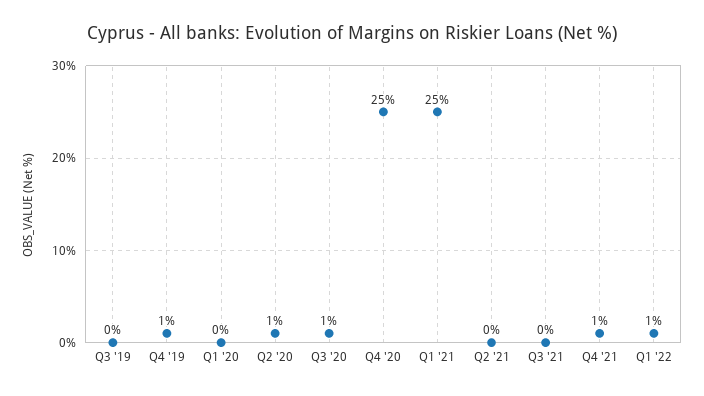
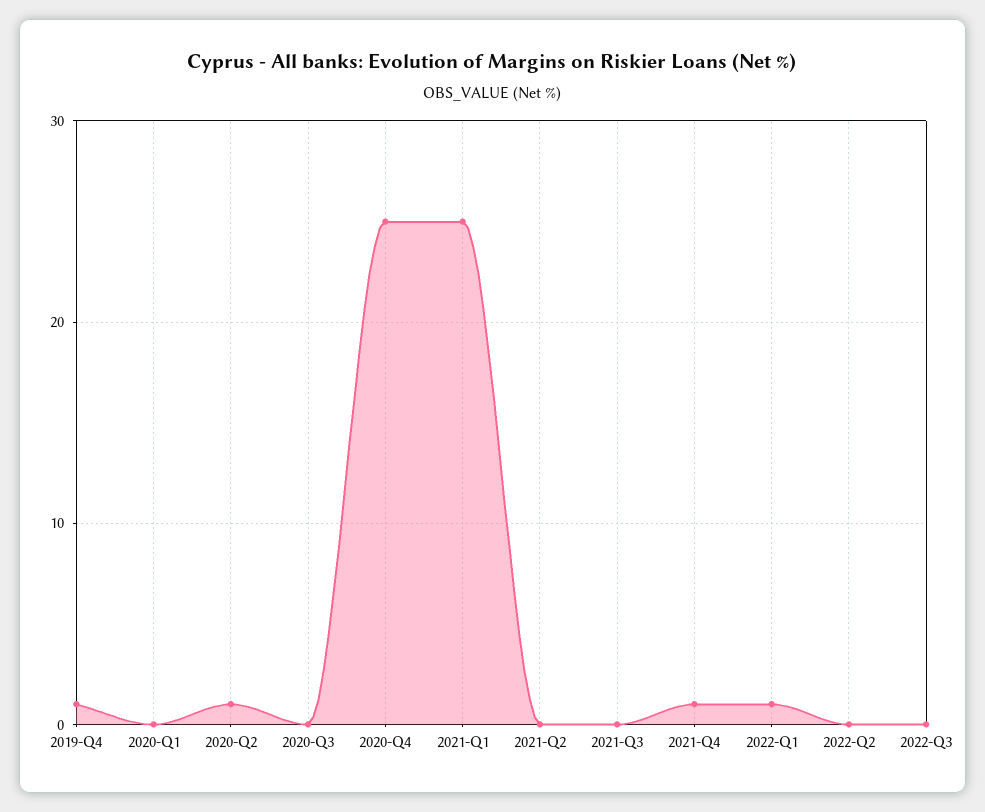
Q3 '19: 0 -> none
Q3 '20: 1 -> 0
2022-Q2: none -> 0
2022-Q3: none -> 0

